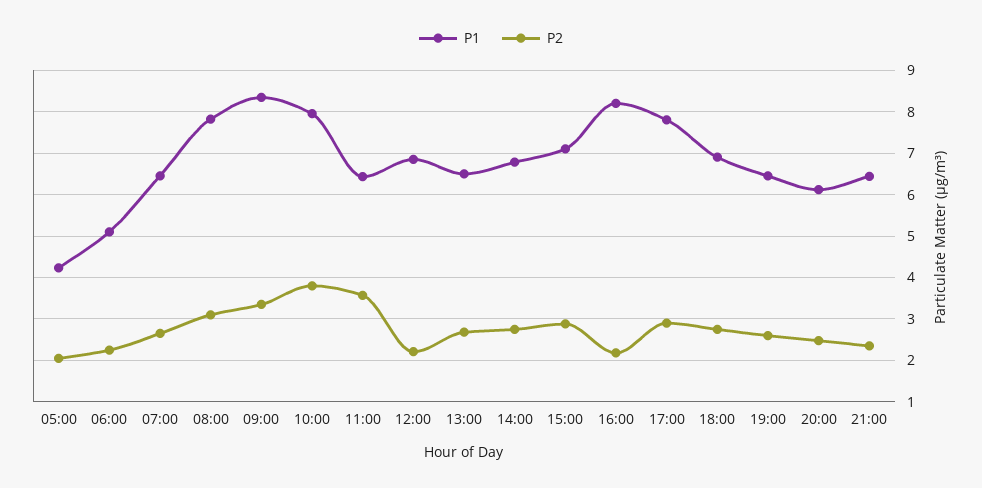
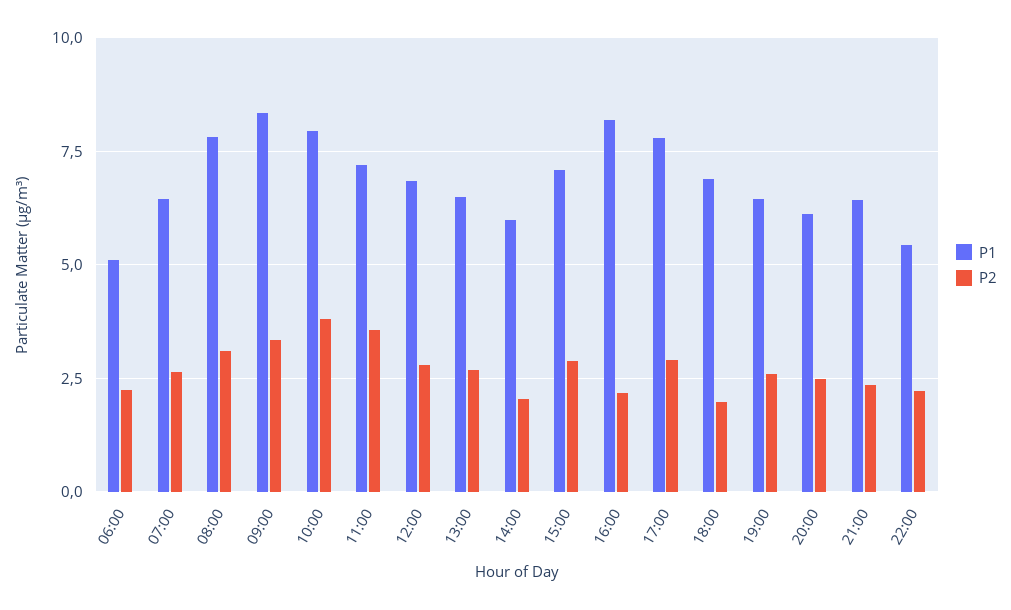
P1, 05:00: 4.2 -> none
P2, 05:00: 2 -> none
P1, 11:00: 6.4 -> 7.25
P2, 12:00: 2.2 -> 2.75
P1, 14:00: 6.8 -> 6
P2, 14:00: 2.8 -> 2
P2, 18:00: 2.8 -> 2
P1, 22:00: none -> 5.5
P2, 22:00: none -> 2.25

